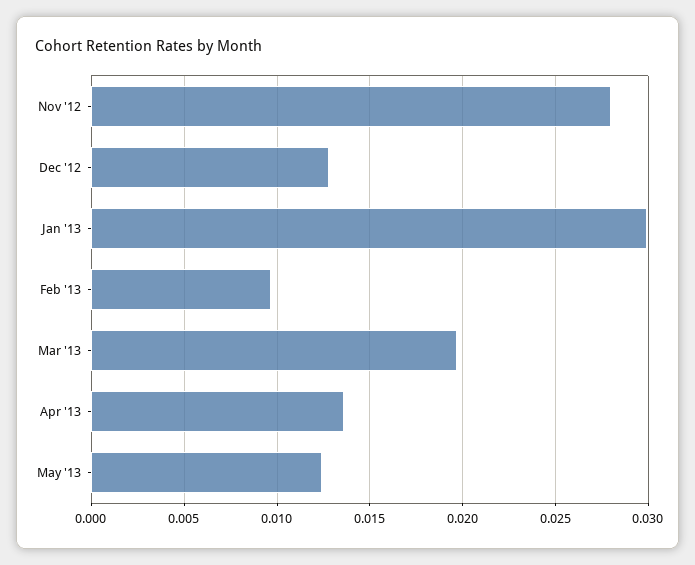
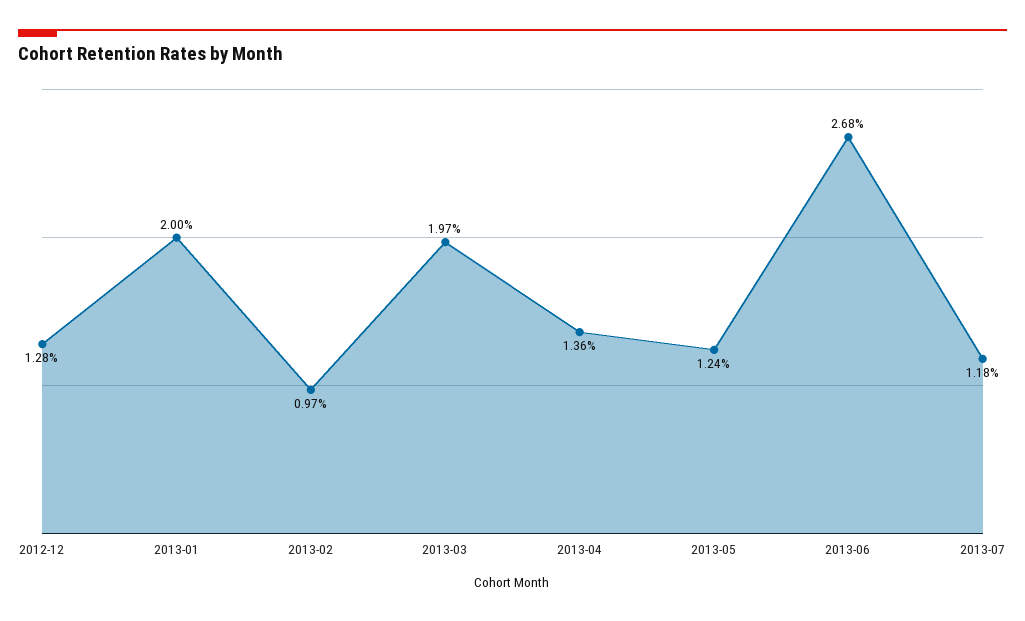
Nov '12: 0.028 -> none
Jan '13: 0.03 -> 0.02
2013-06: none -> 0.0268
2013-07: none -> 0.0118

